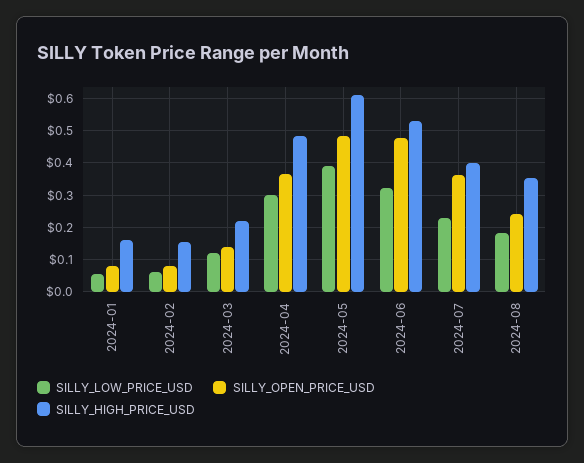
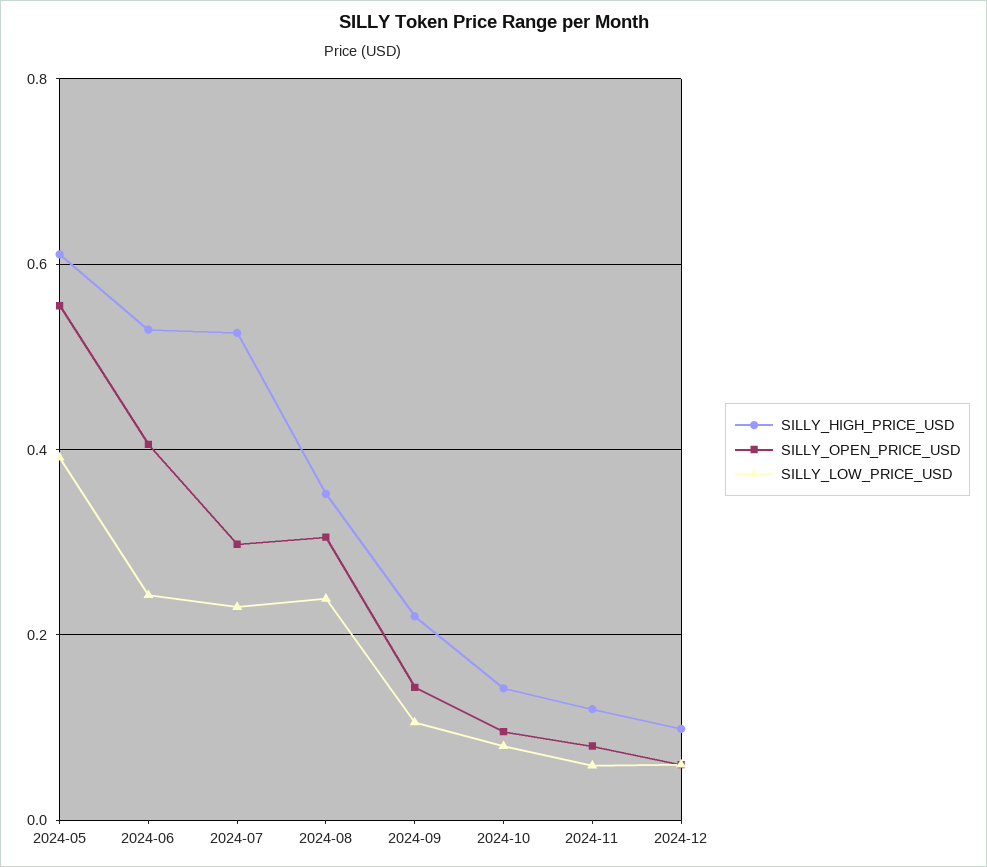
SILLY_LOW_PRICE_USD, 2024-01: 0.06 -> none
SILLY_OPEN_PRICE_USD, 2024-01: 0.08 -> none
SILLY_HIGH_PRICE_USD, 2024-01: 0.16 -> none
SILLY_LOW_PRICE_USD, 2024-02: 0.06 -> none
SILLY_OPEN_PRICE_USD, 2024-02: 0.08 -> none
SILLY_HIGH_PRICE_USD, 2024-02: 0.16 -> none
SILLY_LOW_PRICE_USD, 2024-03: 0.12 -> none
SILLY_OPEN_PRICE_USD, 2024-03: 0.14 -> none
SILLY_HIGH_PRICE_USD, 2024-03: 0.22 -> none
SILLY_LOW_PRICE_USD, 2024-04: 0.3 -> none
SILLY_OPEN_PRICE_USD, 2024-04: 0.36 -> none
SILLY_HIGH_PRICE_USD, 2024-04: 0.48 -> none
SILLY_OPEN_PRICE_USD, 2024-05: 0.48 -> 0.56
SILLY_LOW_PRICE_USD, 2024-06: 0.32 -> 0.24
SILLY_OPEN_PRICE_USD, 2024-06: 0.48 -> 0.4
SILLY_OPEN_PRICE_USD, 2024-07: 0.36 -> 0.3
SILLY_HIGH_PRICE_USD, 2024-07: 0.4 -> 0.52
SILLY_LOW_PRICE_USD, 2024-08: 0.18 -> 0.24
SILLY_OPEN_PRICE_USD, 2024-08: 0.24 -> 0.3
SILLY_HIGH_PRICE_USD, 2024-09: none -> 0.22
SILLY_OPEN_PRICE_USD, 2024-09: none -> 0.14
SILLY_LOW_PRICE_USD, 2024-09: none -> 0.1
SILLY_HIGH_PRICE_USD, 2024-10: none -> 0.14
SILLY_OPEN_PRICE_USD, 2024-10: none -> 0.1
SILLY_LOW_PRICE_USD, 2024-10: none -> 0.08
SILLY_HIGH_PRICE_USD, 2024-11: none -> 0.12
SILLY_OPEN_PRICE_USD, 2024-11: none -> 0.08
SILLY_LOW_PRICE_USD, 2024-11: none -> 0.06
SILLY_HIGH_PRICE_USD, 2024-12: none -> 0.1
SILLY_OPEN_PRICE_USD, 2024-12: none -> 0.06
SILLY_LOW_PRICE_USD, 2024-12: none -> 0.06

